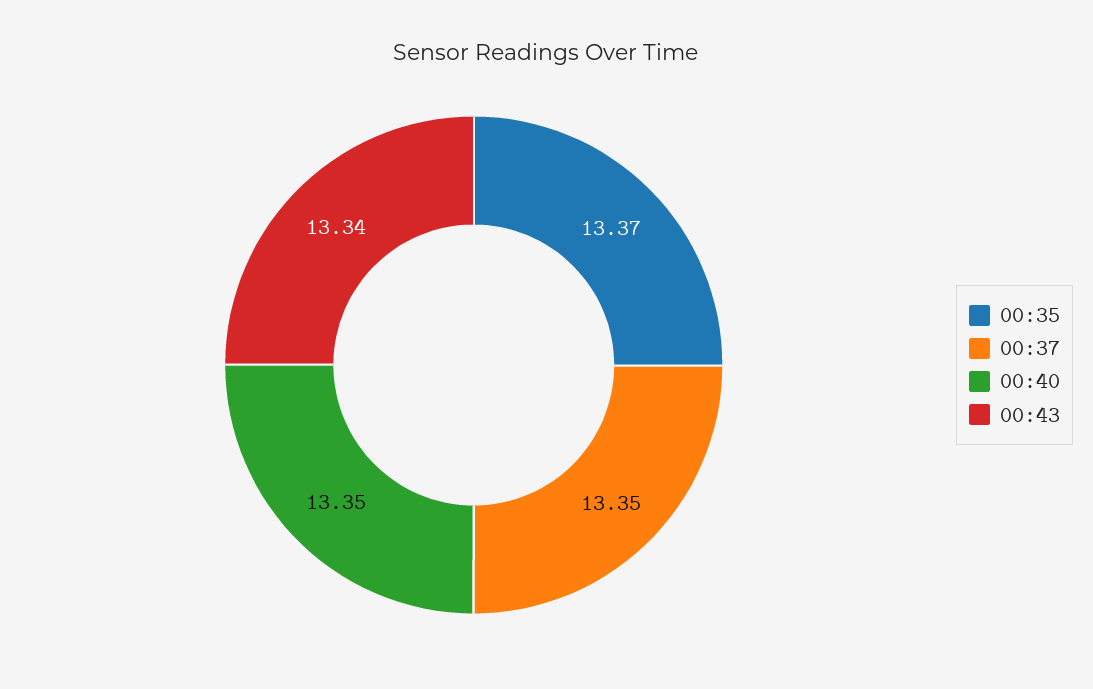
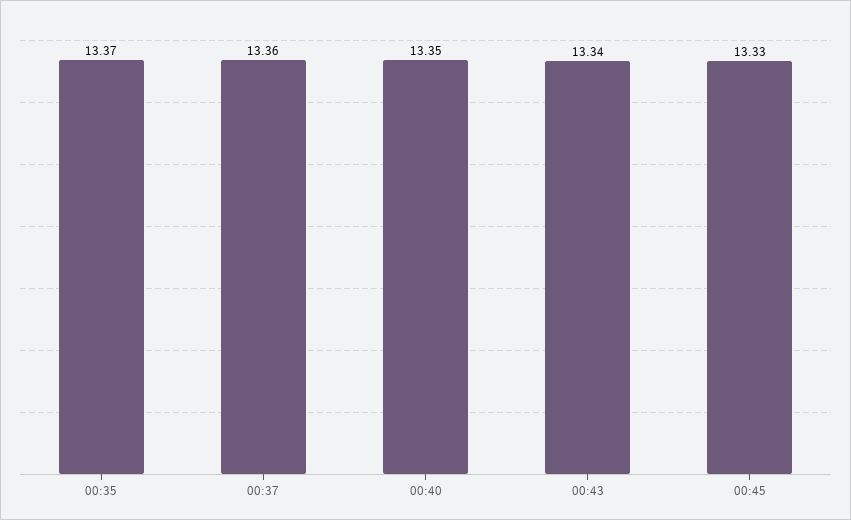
00:37: 13.35 -> 13.36
00:45: none -> 13.33

